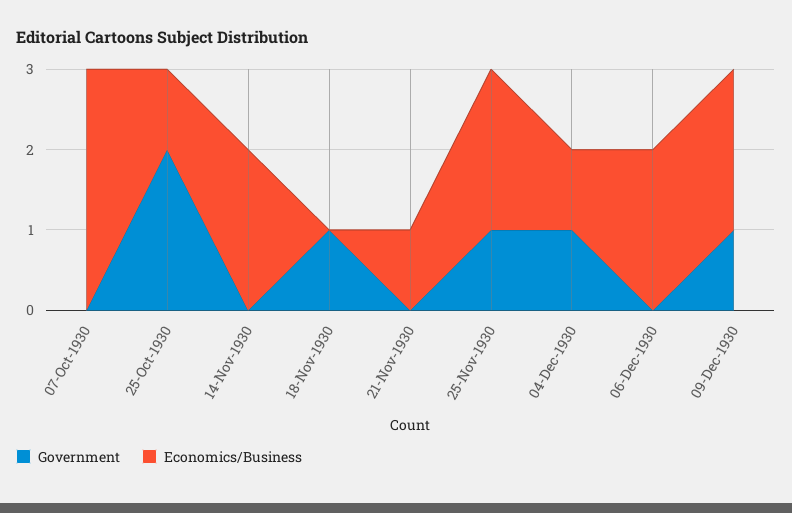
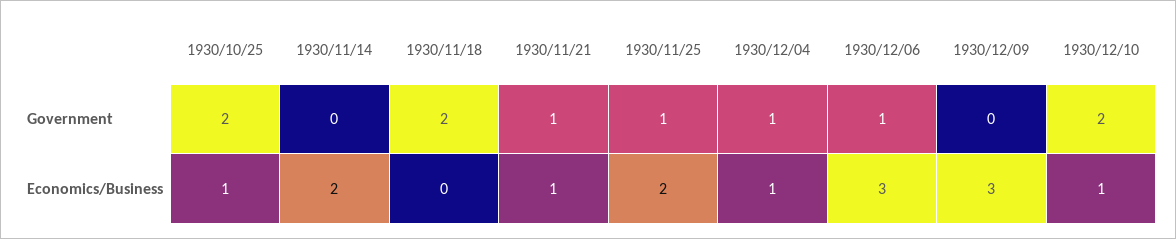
Government, 07-Oct-1930: 0 -> none
Economics/Business, 07-Oct-1930: 3 -> none
Government, 18-Nov-1930: 1 -> 2
Government, 21-Nov-1930: 0 -> 1
Government, 06-Dec-1930: 0 -> 1
Economics/Business, 06-Dec-1930: 2 -> 3
Government, 09-Dec-1930: 1 -> 0
Economics/Business, 09-Dec-1930: 2 -> 3
Government, 1930/12/10: none -> 2
Economics/Business, 1930/12/10: none -> 1

